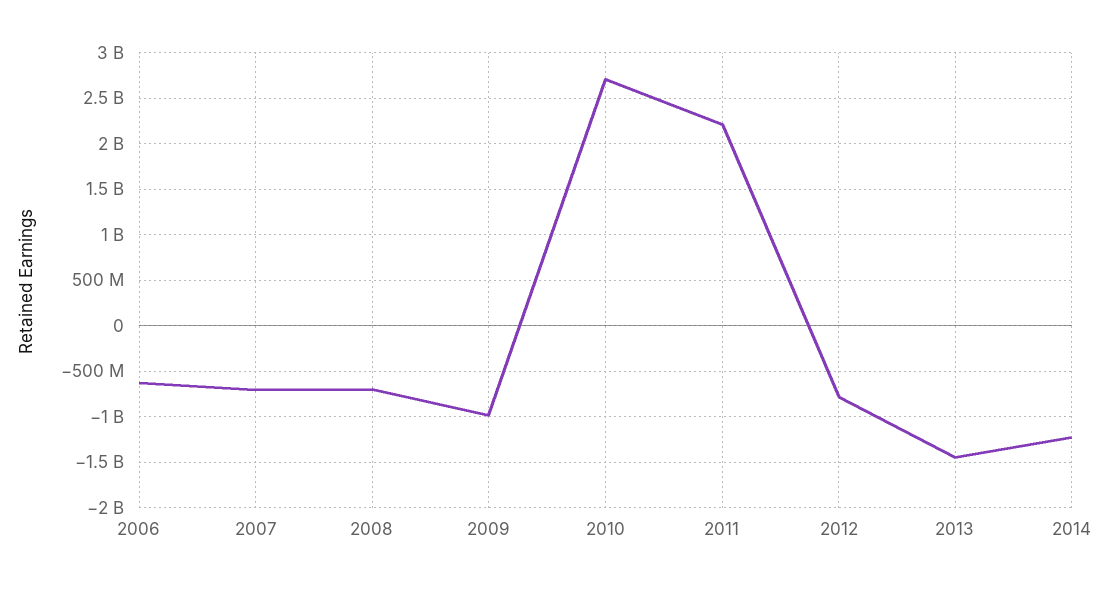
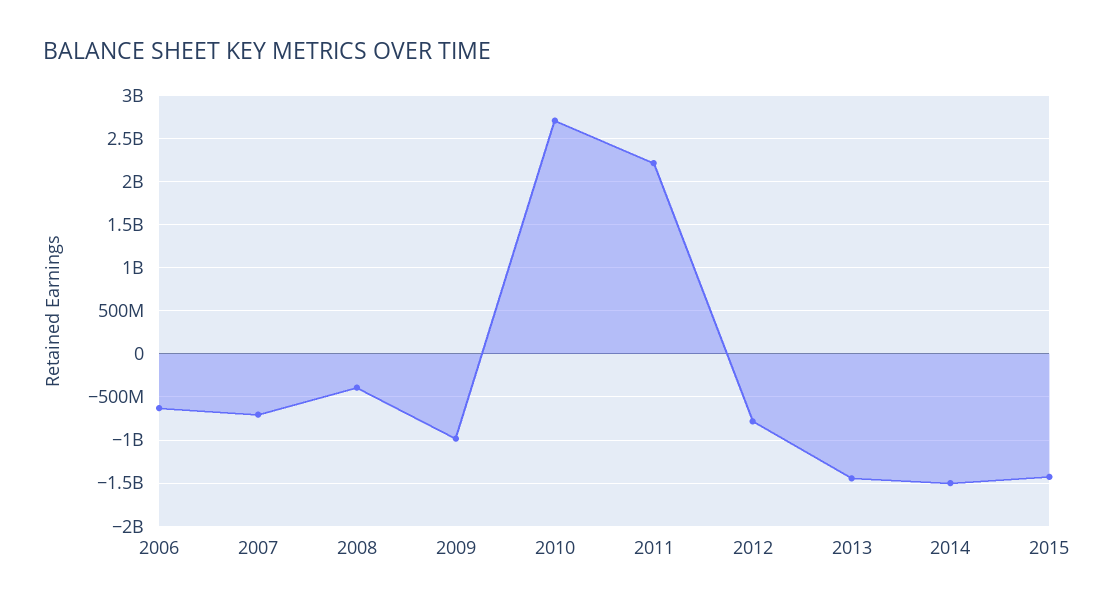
2008: -700000000 -> -400000000
2014: -1200000000 -> -1500000000
2015: none -> -1400000000

